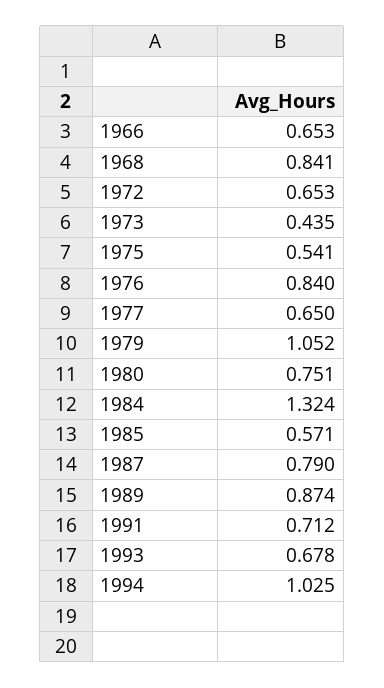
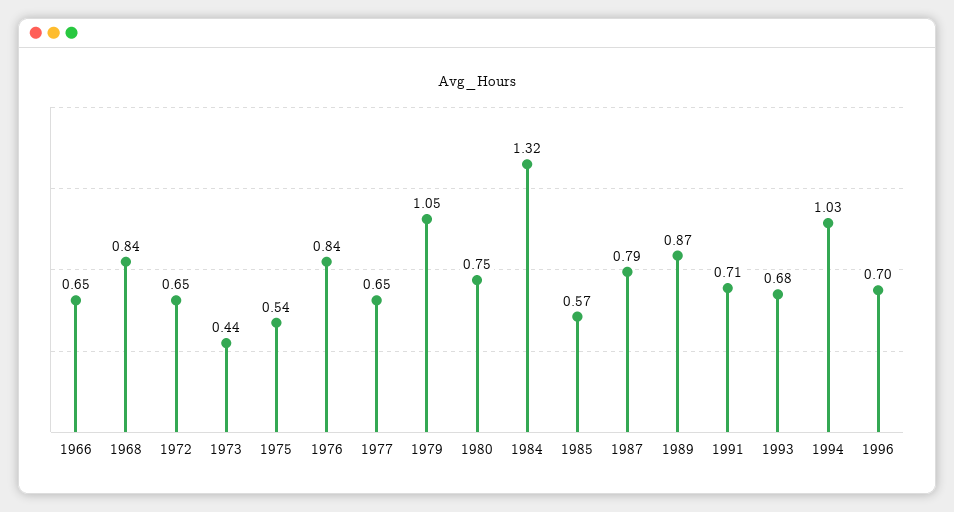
1996: none -> 0.7

